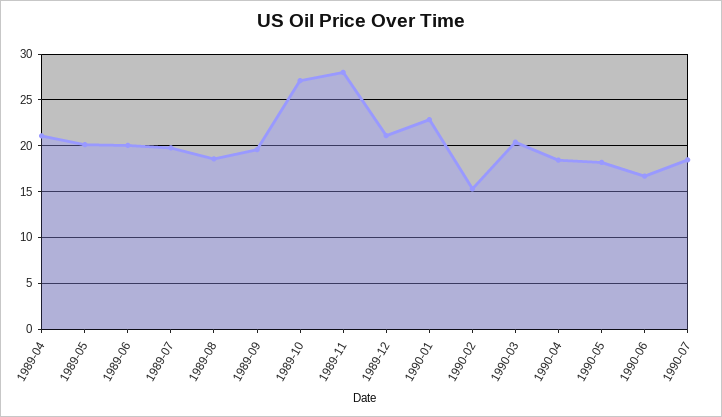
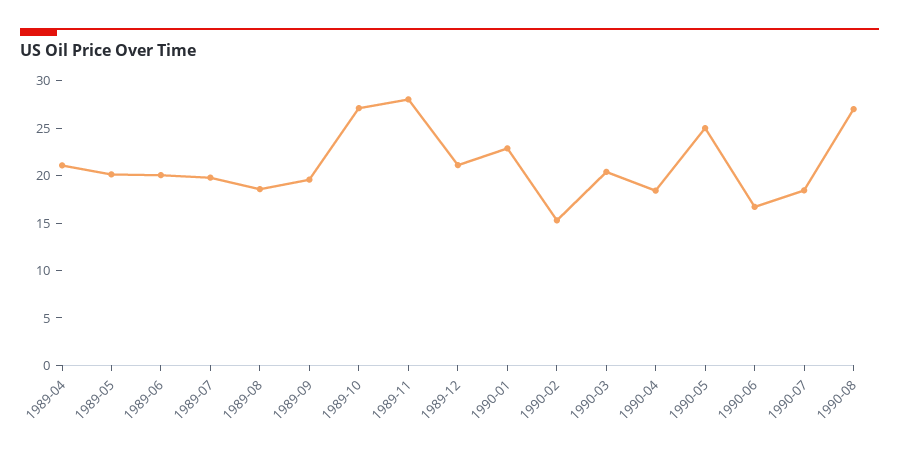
1990-05: 18 -> 25
1990-08: none -> 27

